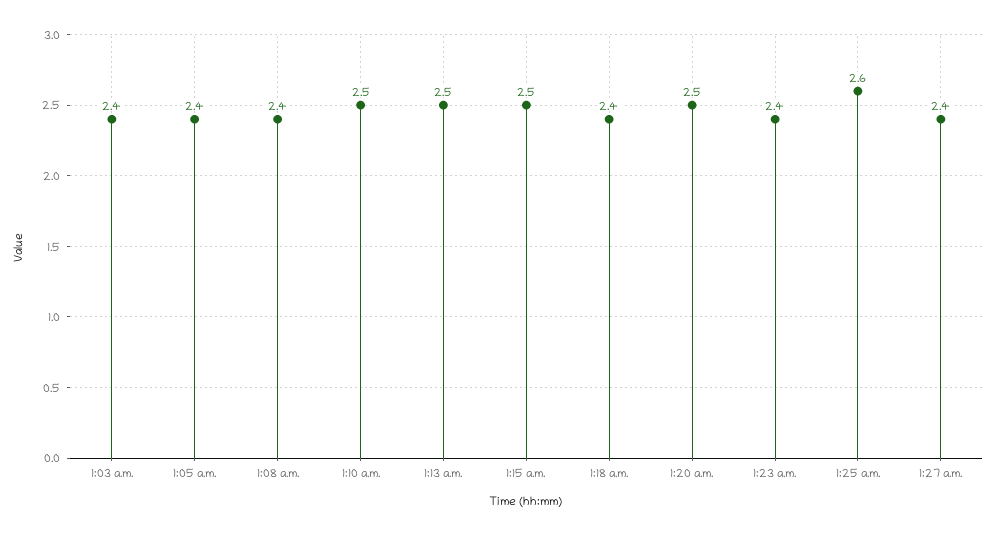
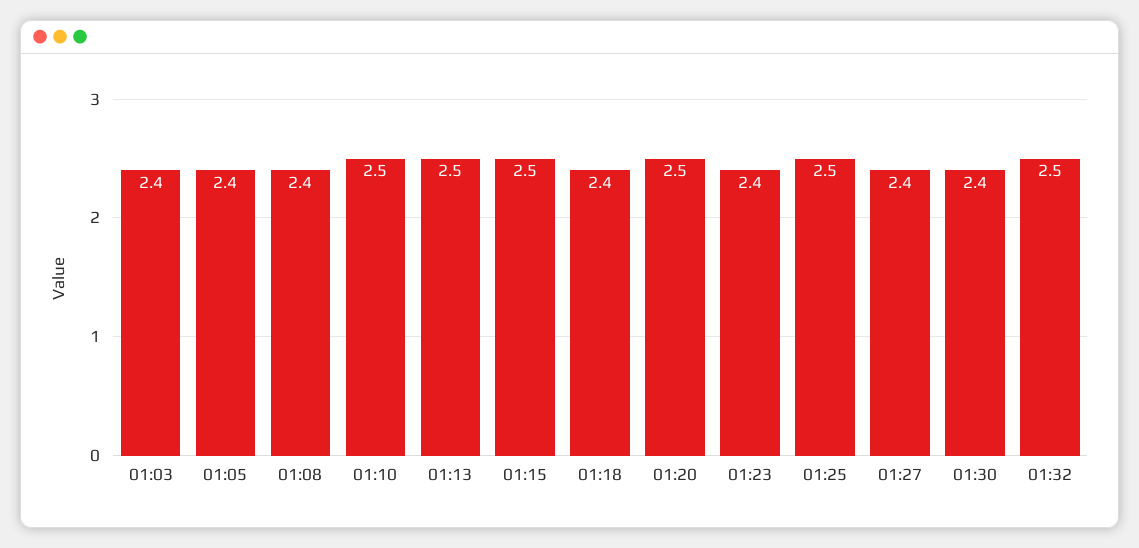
1:25 a.m.: 2.6 -> 2.5
01:30: none -> 2.4
01:32: none -> 2.5

